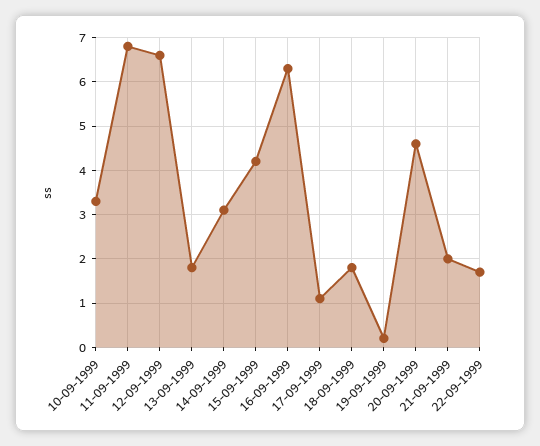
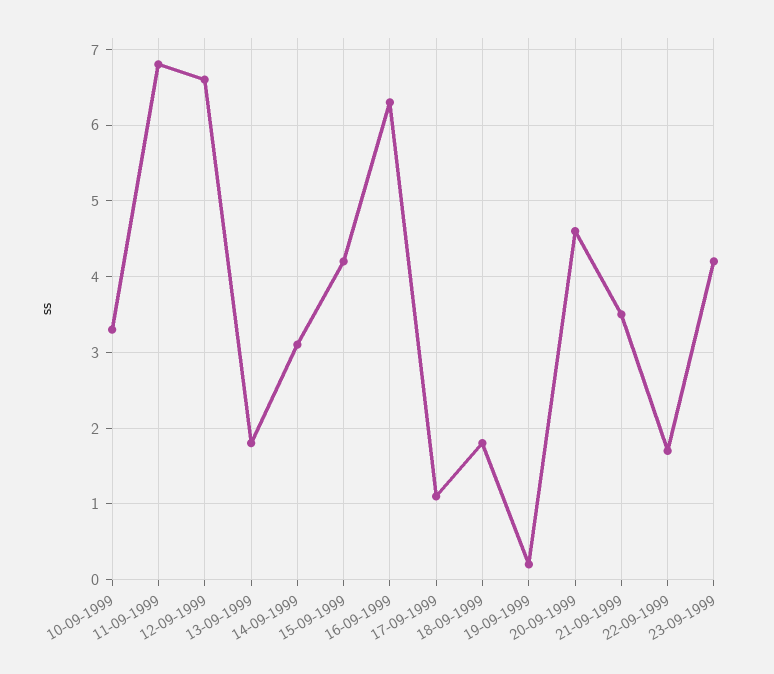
21-09-1999: 2 -> 3.5
23-09-1999: none -> 4.2

